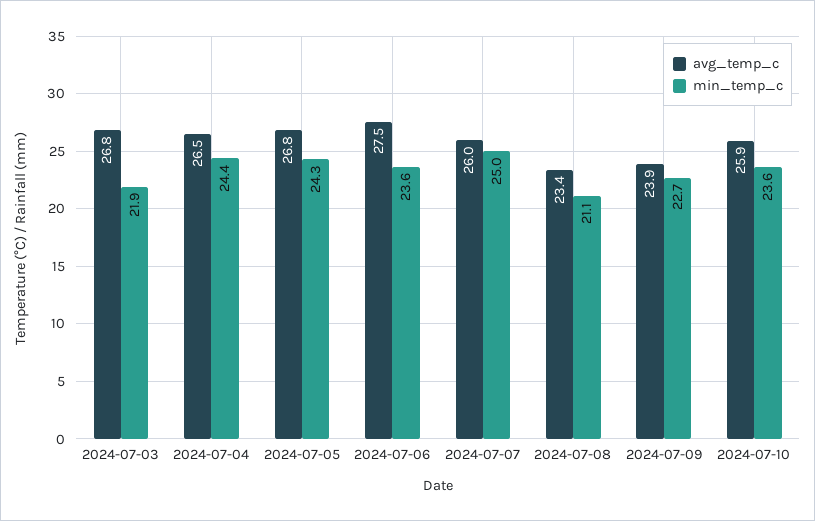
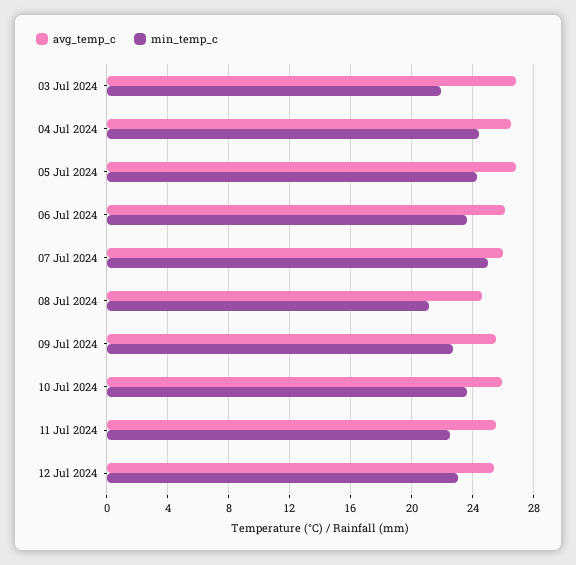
avg_temp_c, 2024-07-06: 27.5 -> 26
avg_temp_c, 2024-07-08: 23.4 -> 24.5
avg_temp_c, 2024-07-09: 23.9 -> 25.5
avg_temp_c, 11 Jul 2024: none -> 25.5
min_temp_c, 11 Jul 2024: none -> 22.5
avg_temp_c, 12 Jul 2024: none -> 25.5
min_temp_c, 12 Jul 2024: none -> 23

